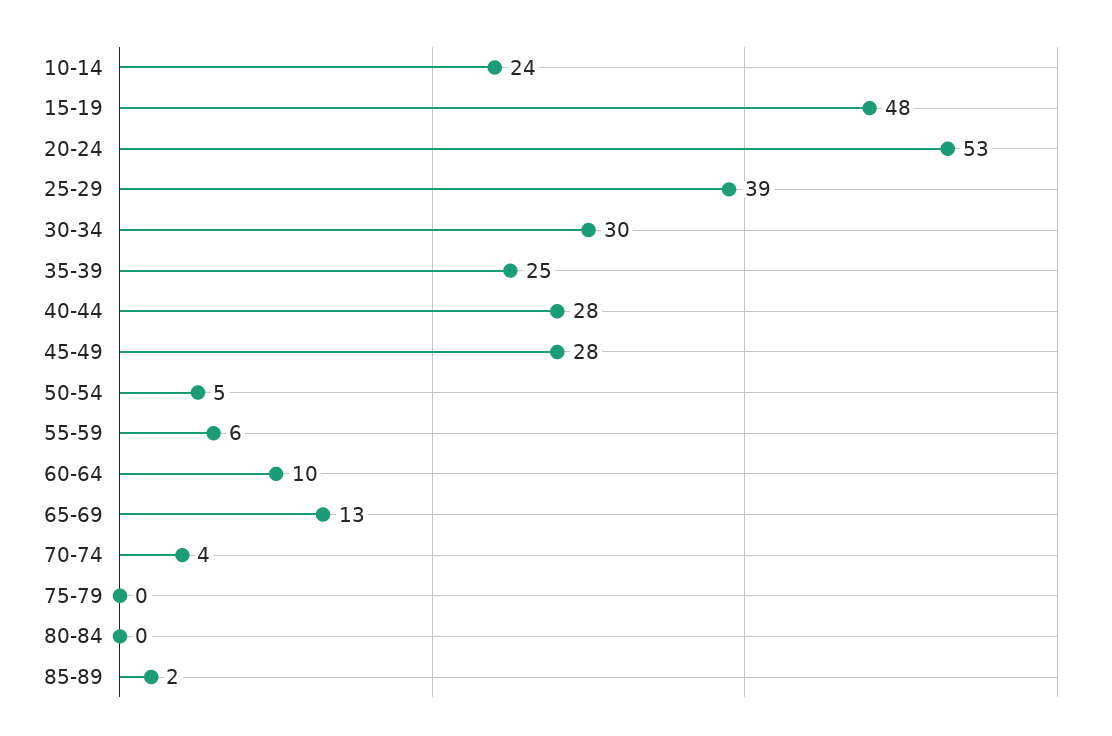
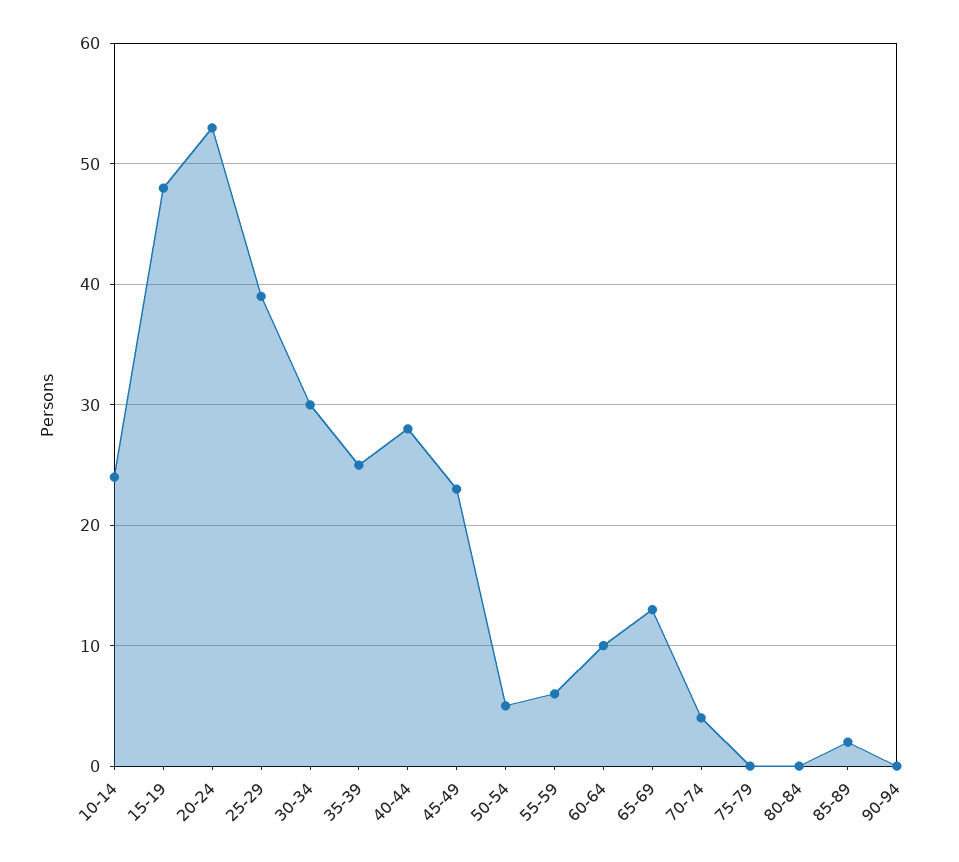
45-49: 28 -> 23
90-94: none -> 0

